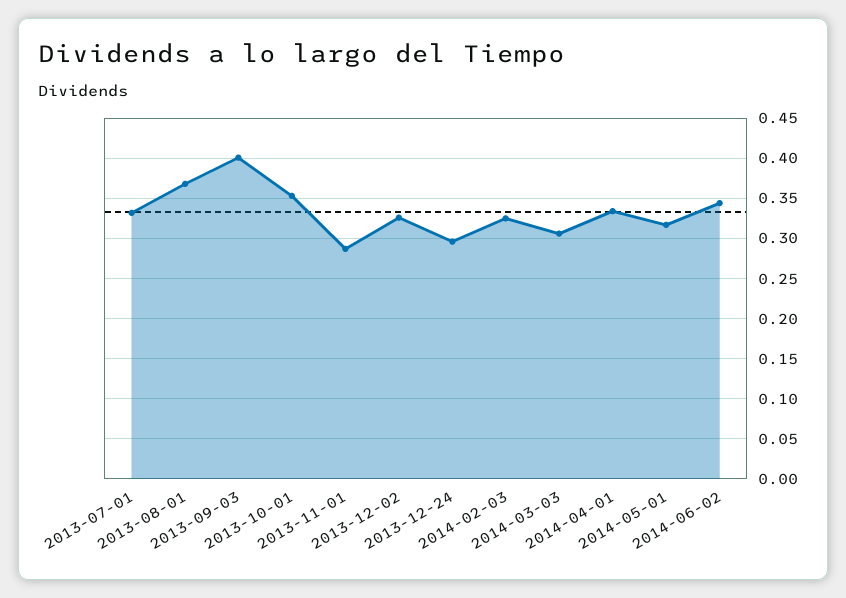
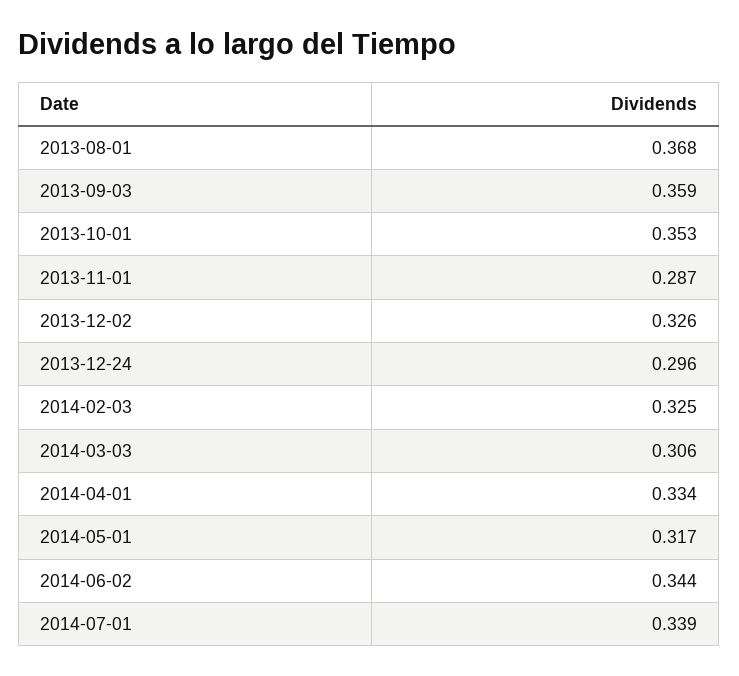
2013-07-01: 0.33 -> none
2013-09-03: 0.4 -> 0.359
2014-07-01: none -> 0.339

